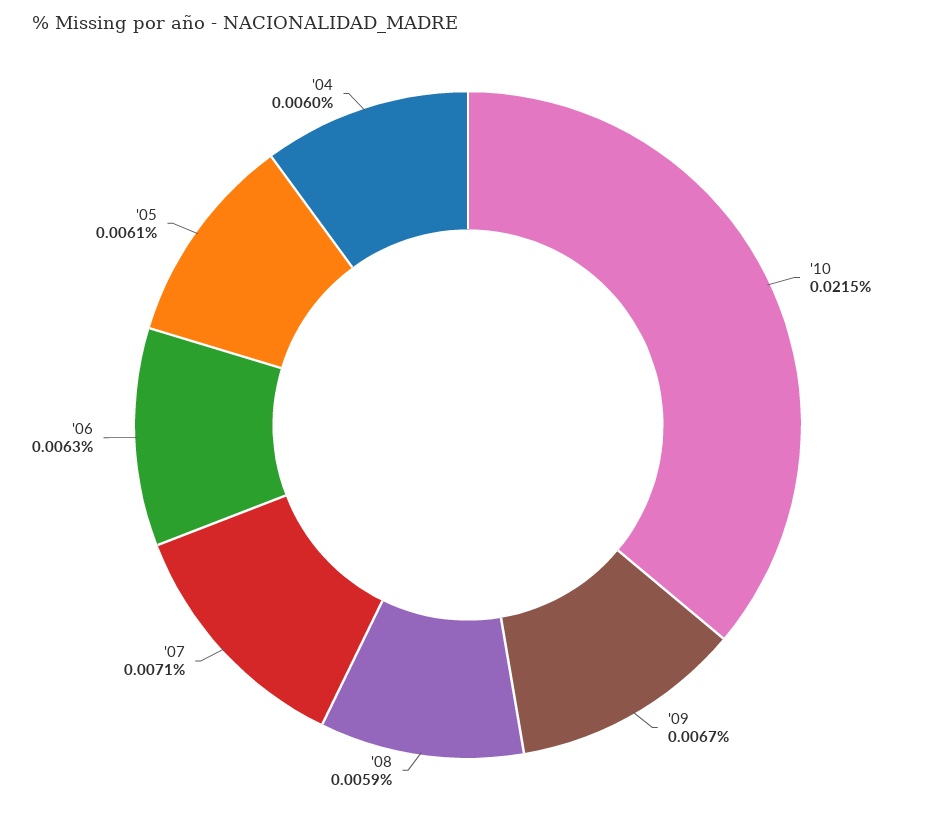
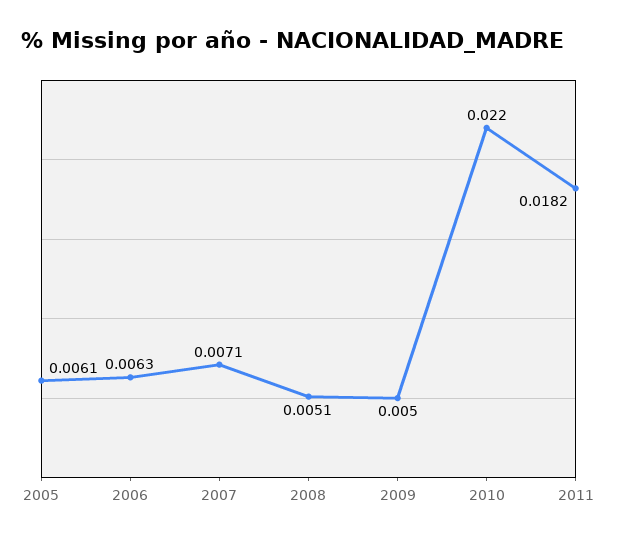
'10: 0.0215 -> 0.022
'09: 0.0067 -> 0.005
'08: 0.0059 -> 0.0051
'04: 0.006 -> none
2011: none -> 0.0182

